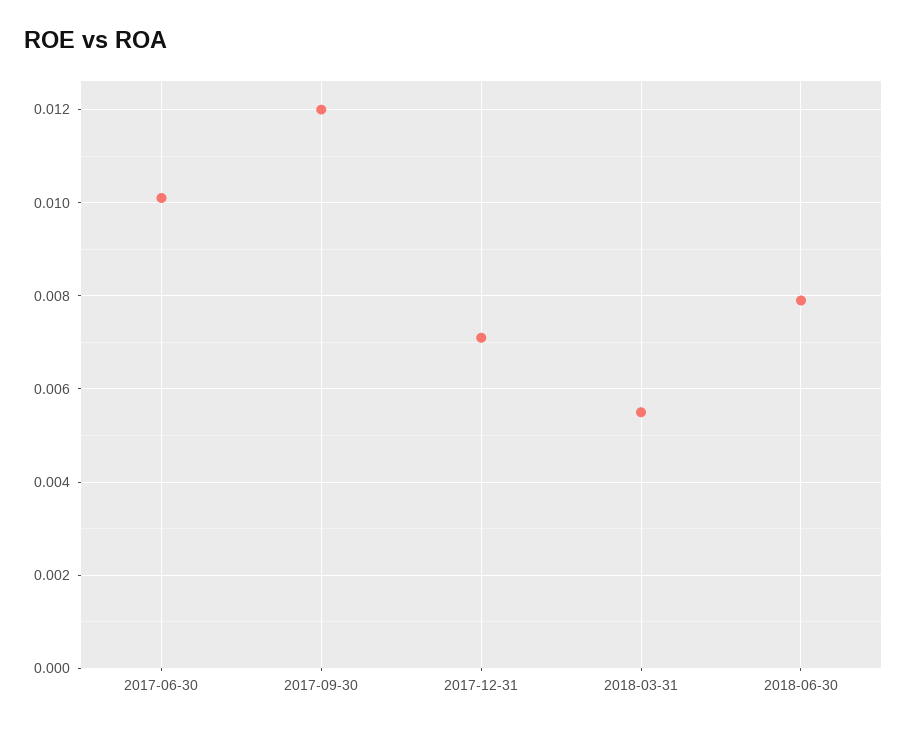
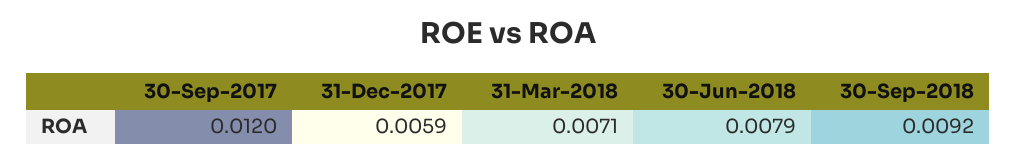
2017-06-30: 0.01 -> none
2017-12-31: 0.007 -> 0.0059
2018-03-31: 0.0055 -> 0.0071
30-Sep-2018: none -> 0.0092

